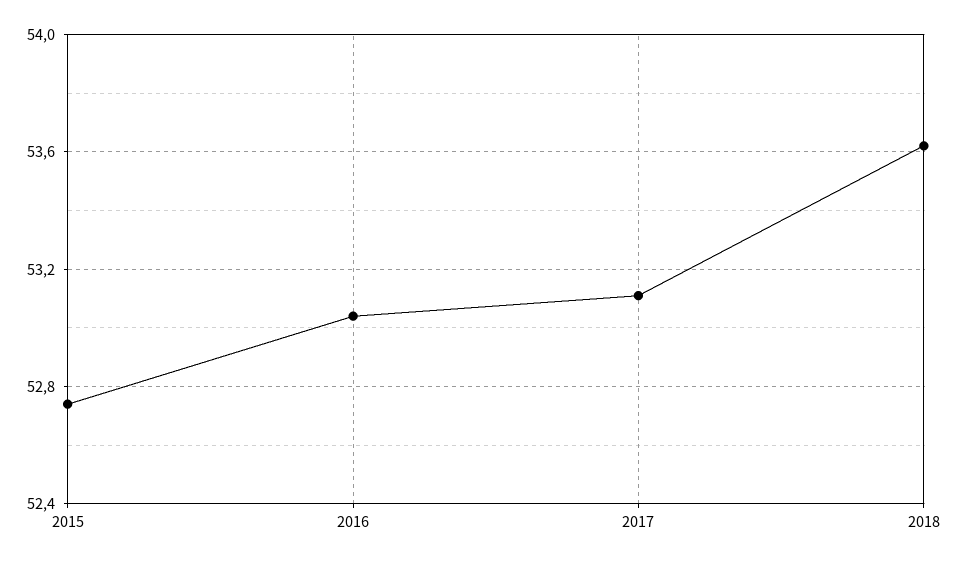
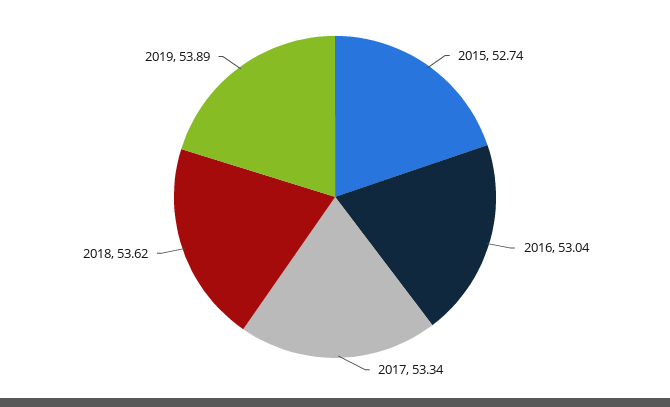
2017: 53.1 -> 53.34
2019: none -> 53.89

